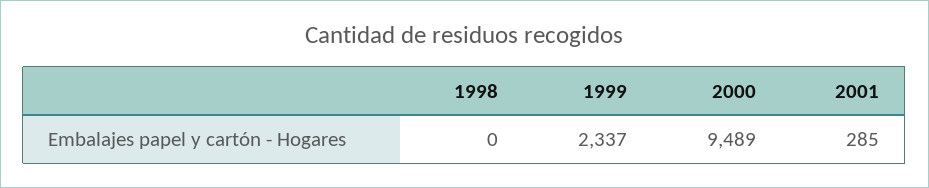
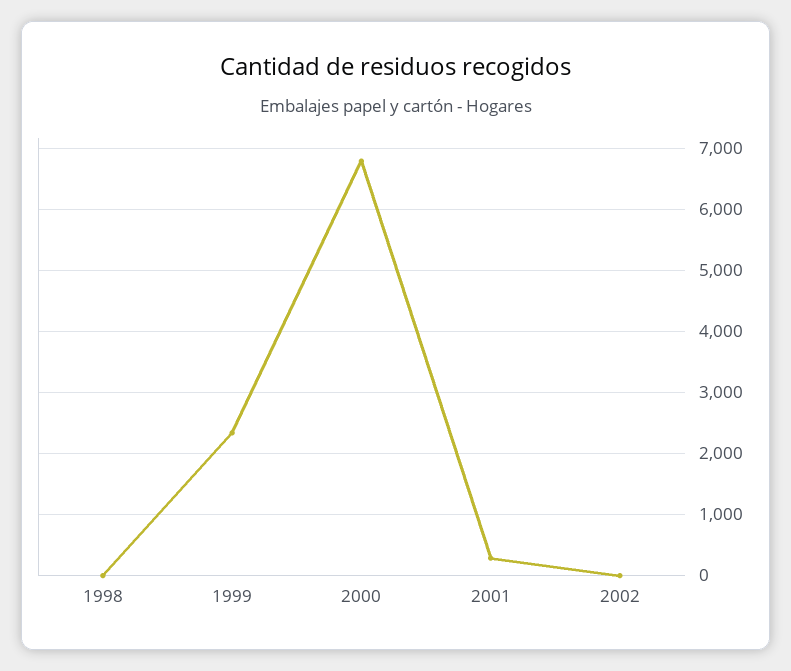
2000: 9489 -> 6800
2002: none -> 0

